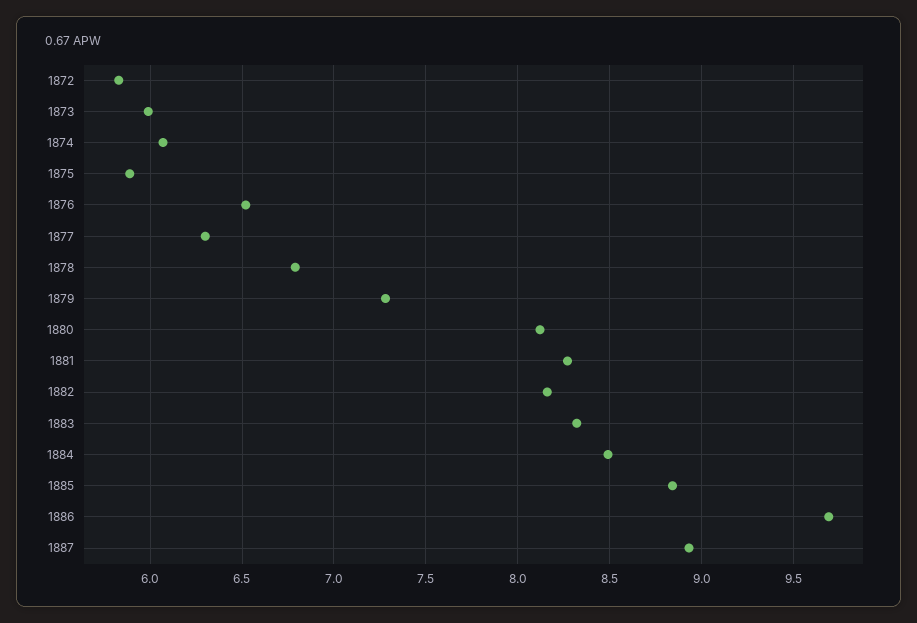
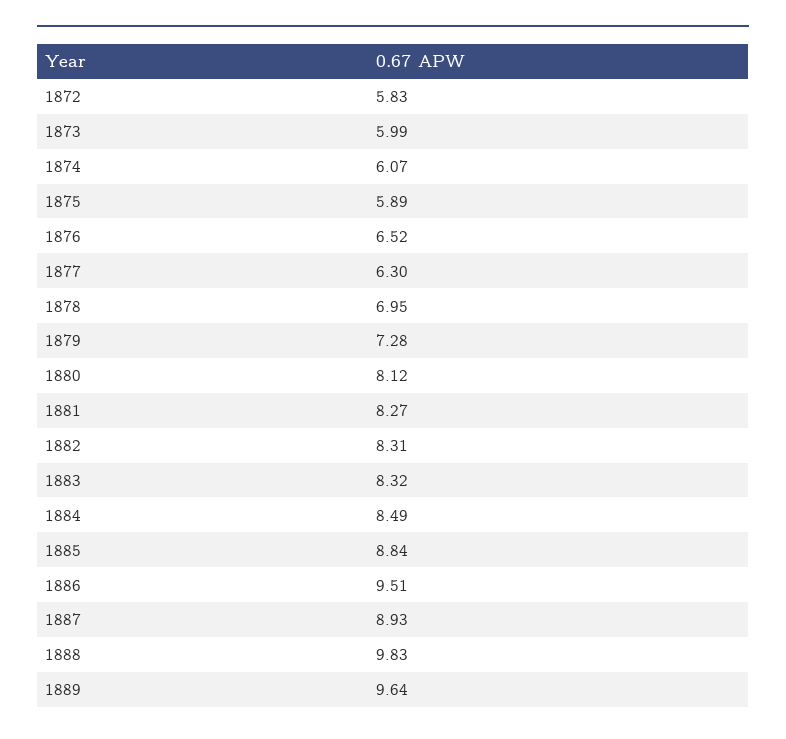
1878: 6.8 -> 6.95
1882: 8.15 -> 8.31
1886: 9.7 -> 9.51
1888: none -> 9.83
1889: none -> 9.64

